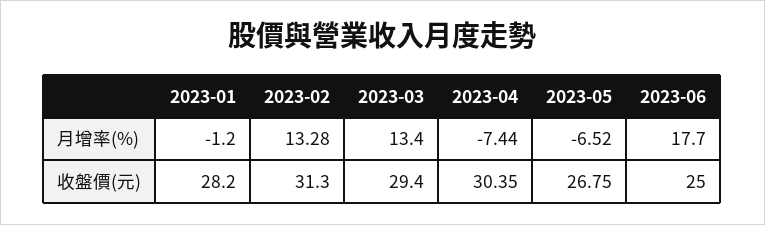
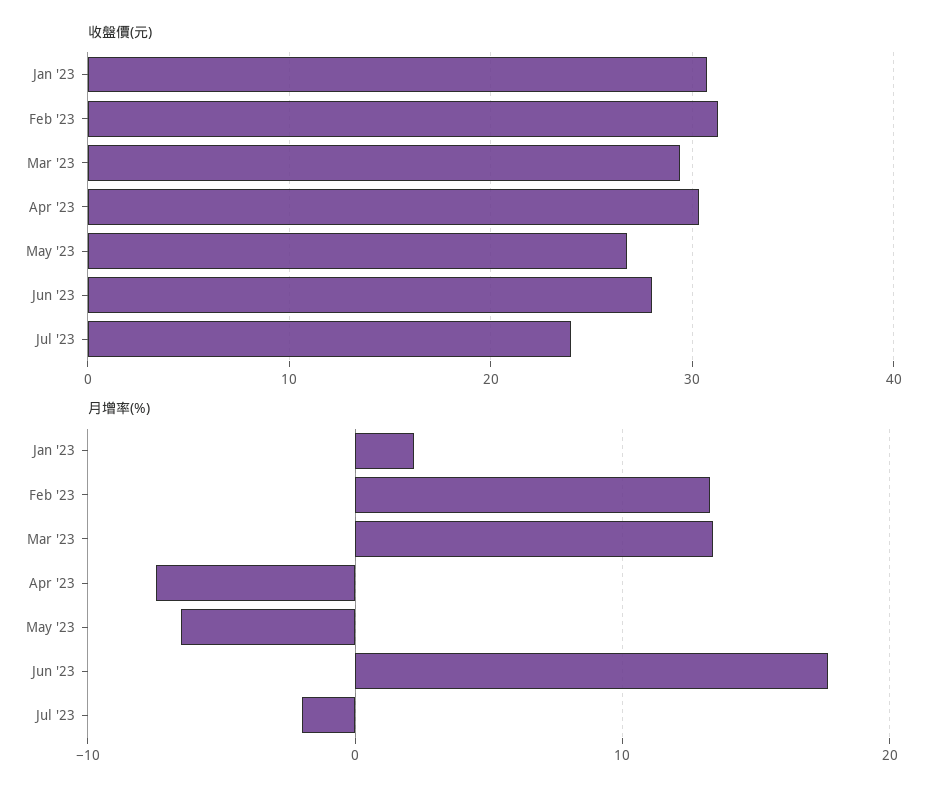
月增率(%), 2023-01: -1.2 -> 2
收盤價(元), 2023-01: 28.2 -> 31
收盤價(元), 2023-06: 25 -> 28
收盤價(元), Jul '23: none -> 24
月增率(%), Jul '23: none -> -2

